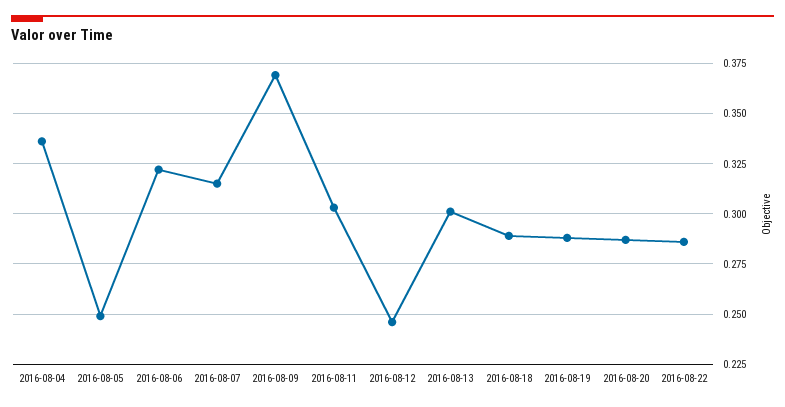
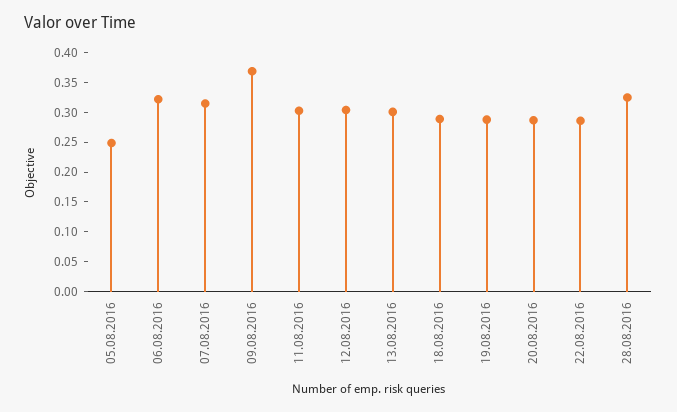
2016-08-04: 0.335 -> none
2016-08-12: 0.245 -> 0.3
28.08.2016: none -> 0.325

